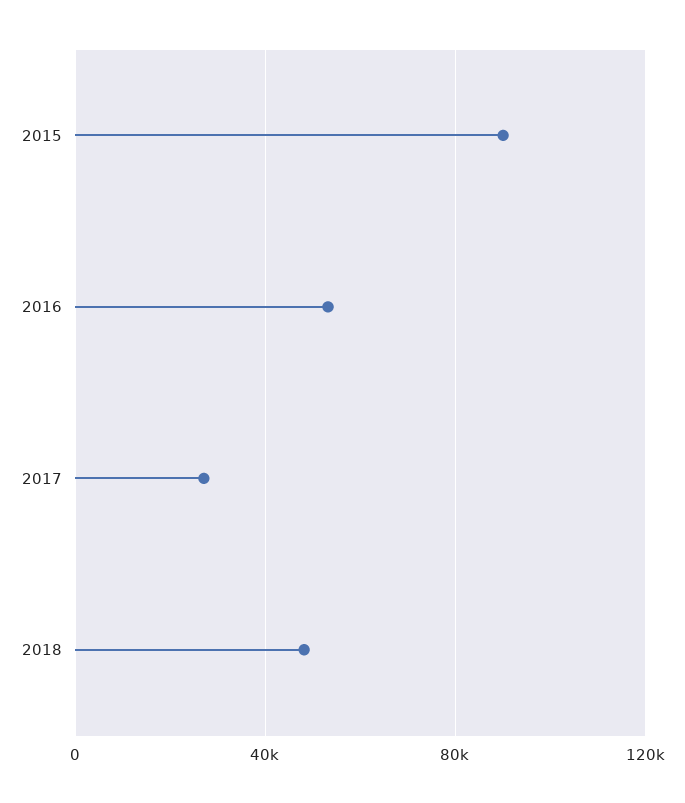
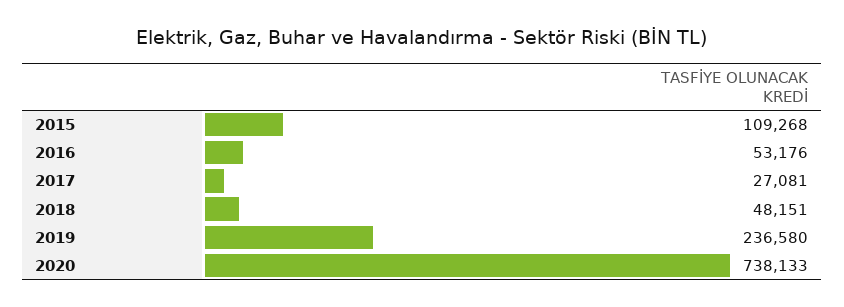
2015: 90000 -> 109268
2019: none -> 236580
2020: none -> 738133

